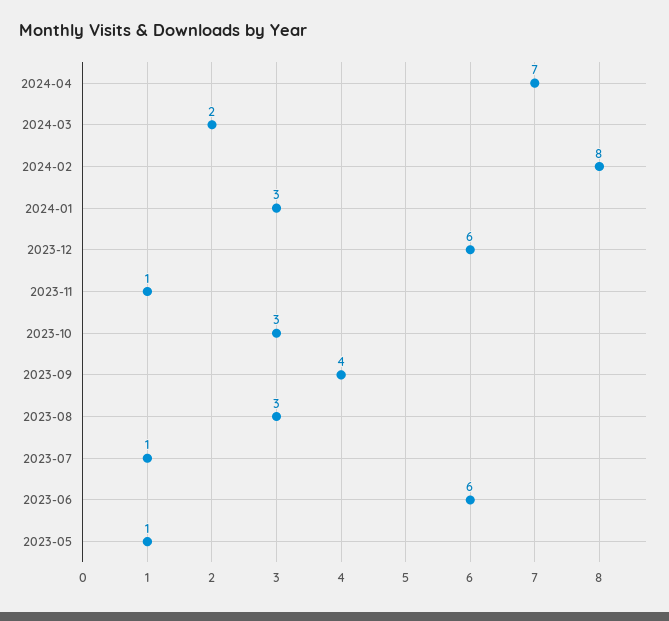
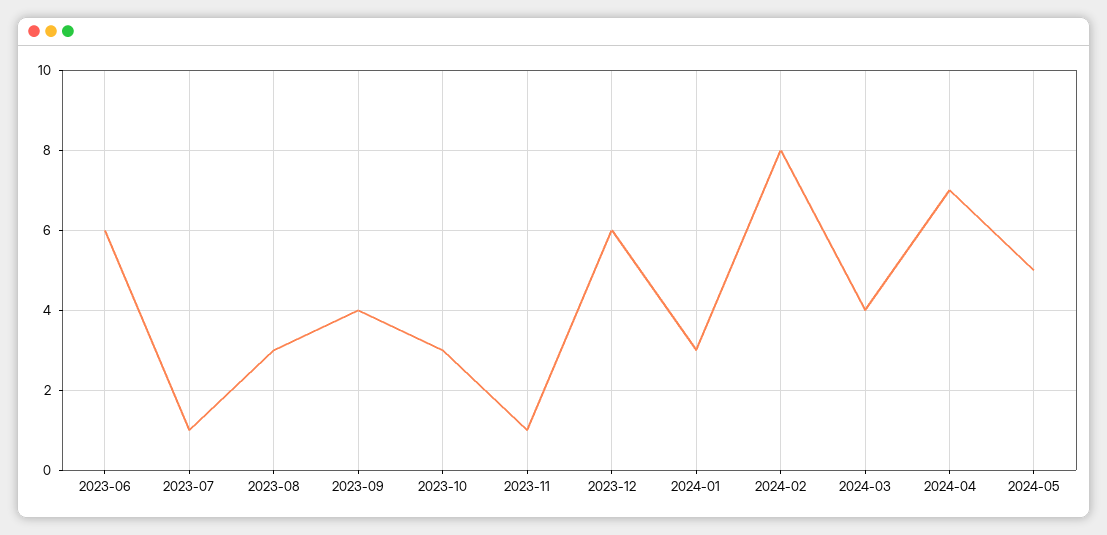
2024-03: 2 -> 4
2023-05: 1 -> none
2024-05: none -> 5

